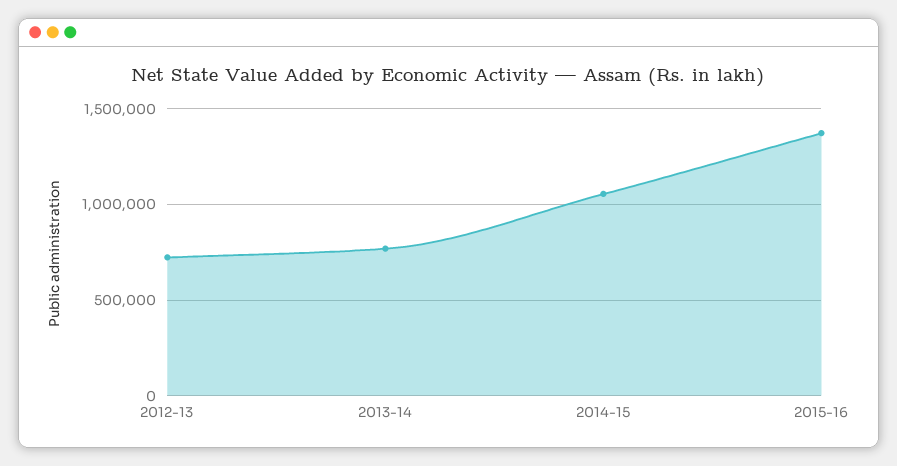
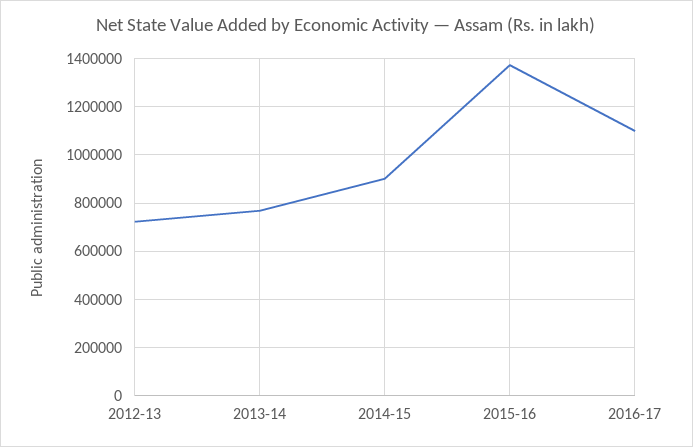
2014-15: 1050000 -> 900000
2016-17: none -> 1100000

